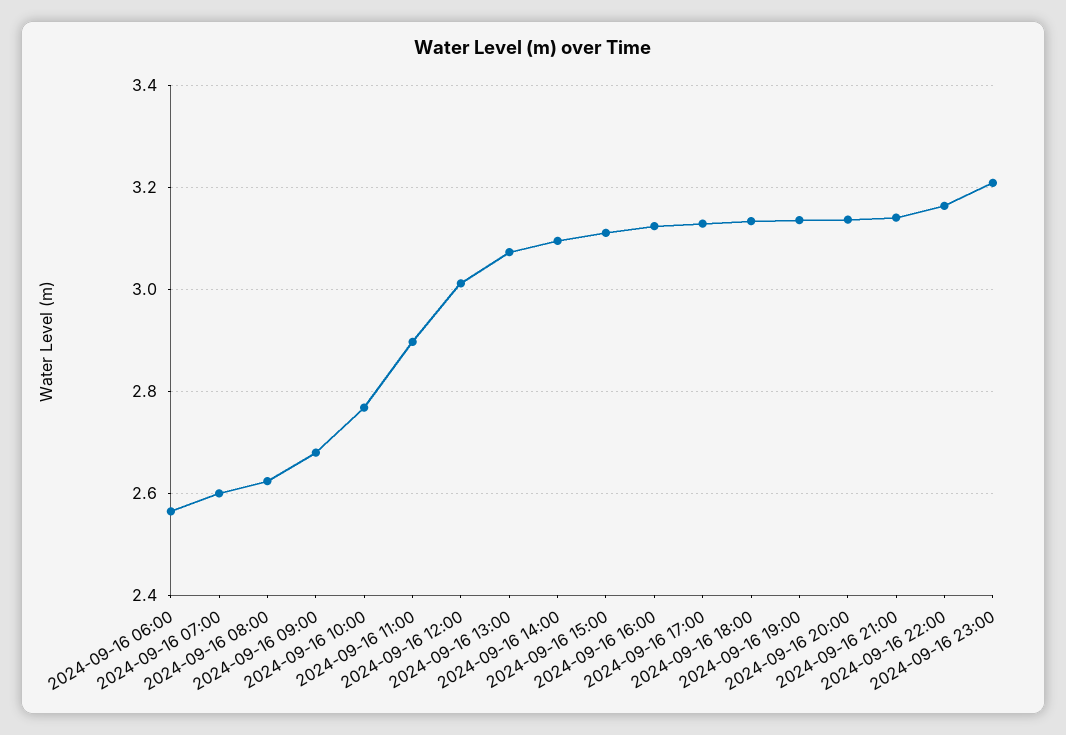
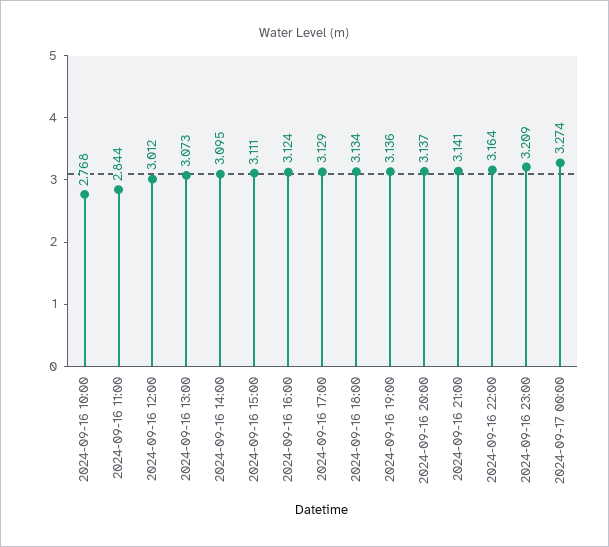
2024-09-16 06:00: 2.56 -> none
2024-09-16 07:00: 2.6 -> none
2024-09-16 08:00: 2.62 -> none
2024-09-16 09:00: 2.68 -> none
2024-09-16 11:00: 2.9 -> 2.844
2024-09-17 00:00: none -> 3.274

